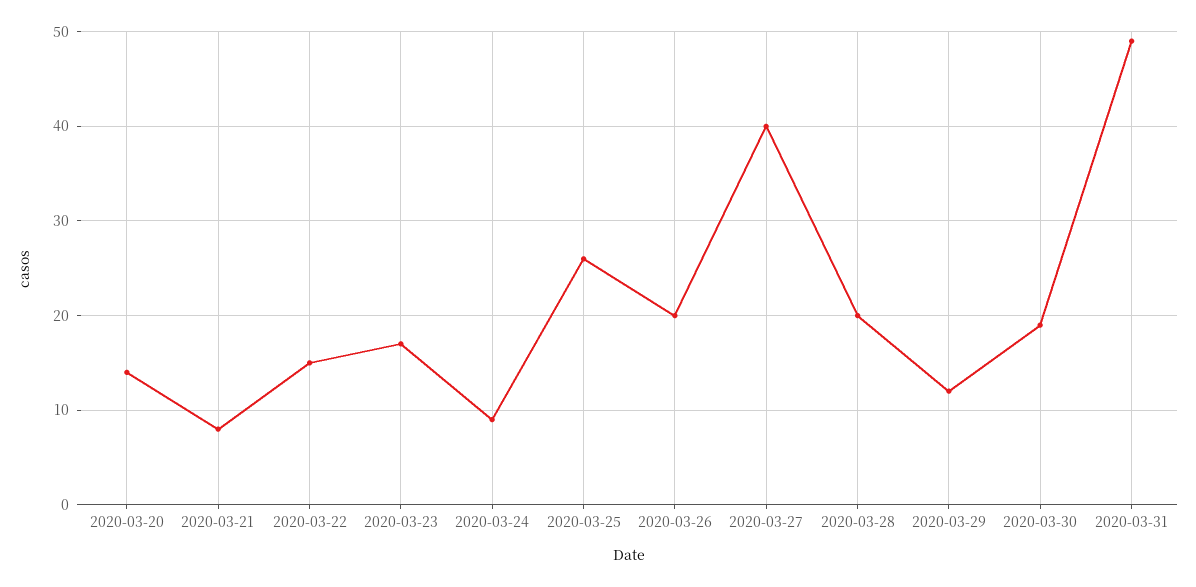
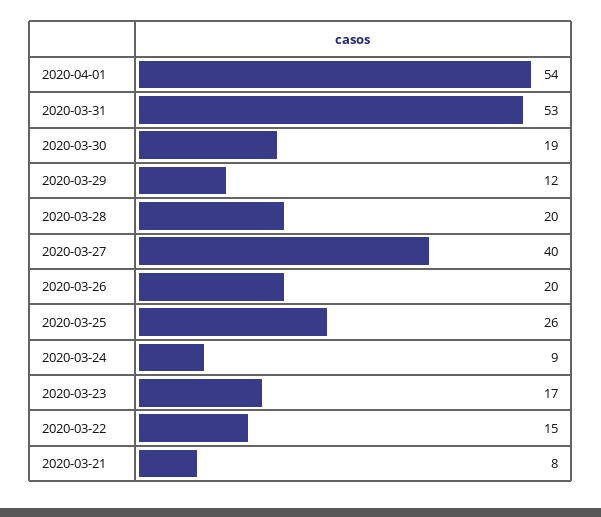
2020-03-20: 14 -> none
2020-03-31: 49 -> 53
2020-04-01: none -> 54

